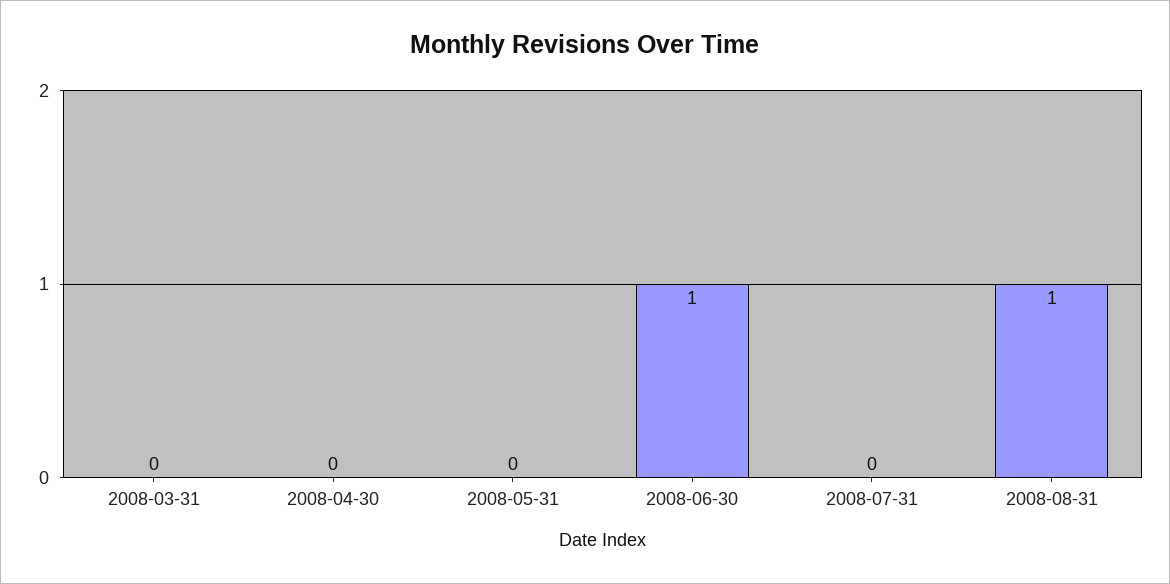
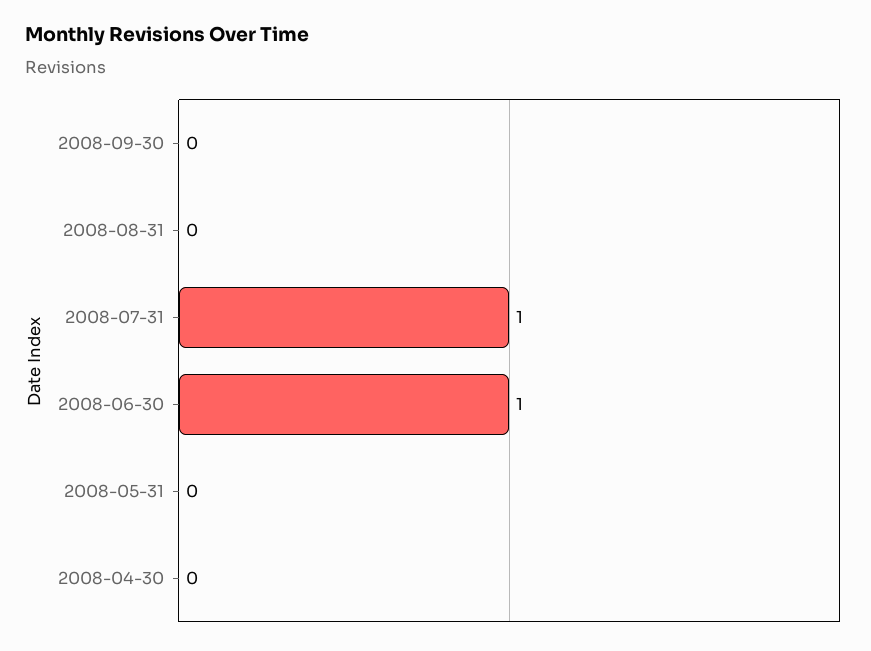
2008-03-31: 0 -> none
2008-07-31: 0 -> 1
2008-08-31: 1 -> 0
2008-09-30: none -> 0

